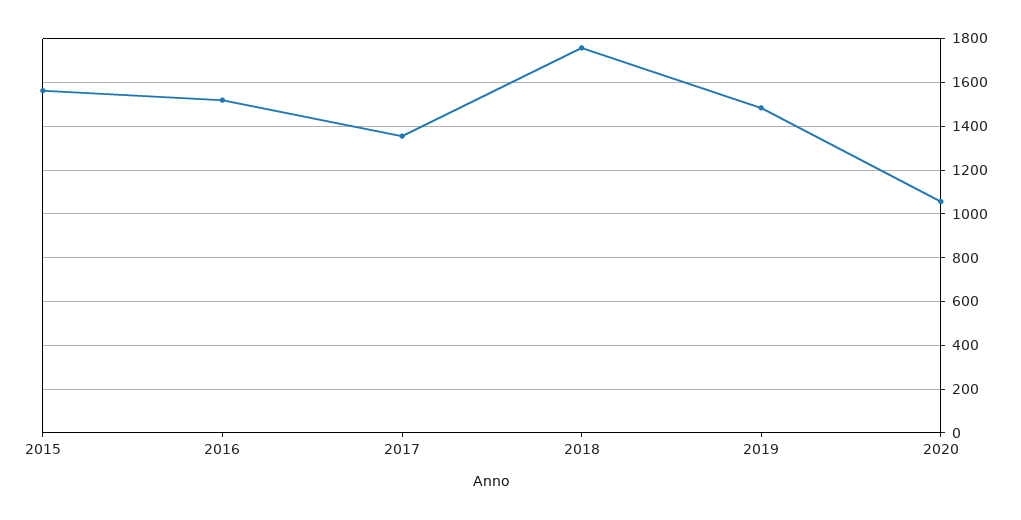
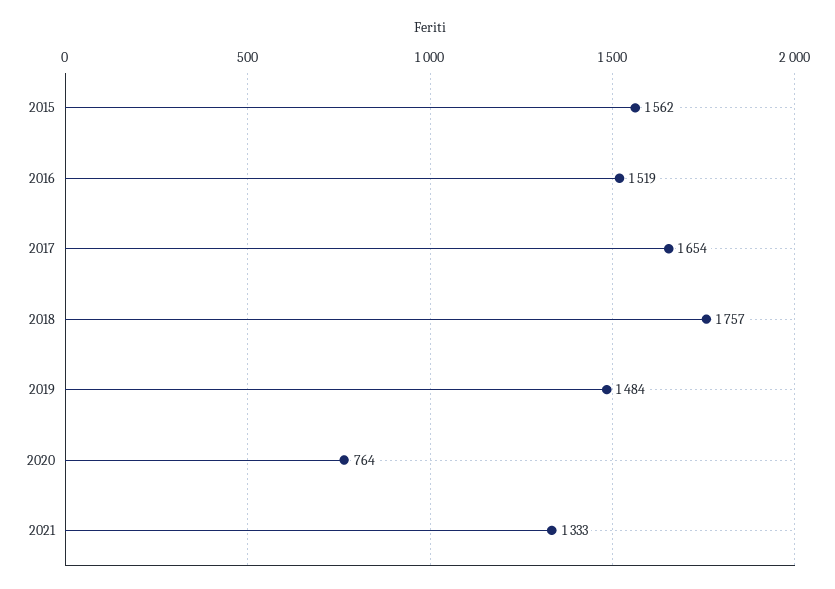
2017: 1350 -> 1654
2020: 1050 -> 764
2021: none -> 1333

